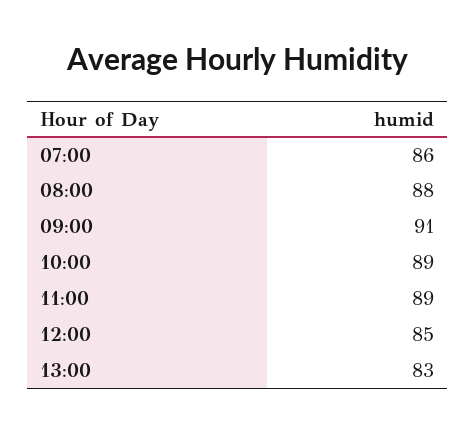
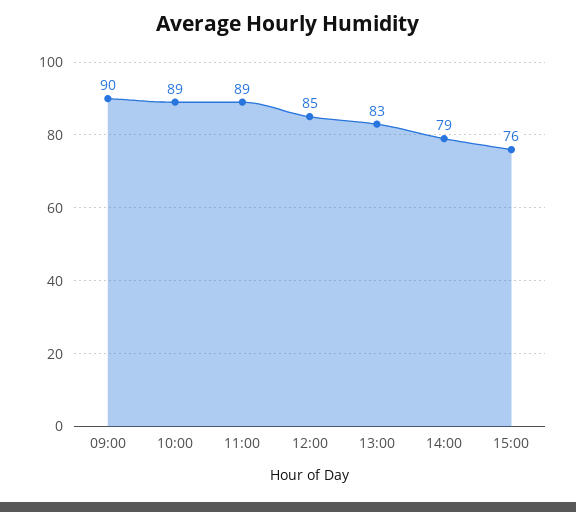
07:00: 86 -> none
08:00: 88 -> none
09:00: 91 -> 90
14:00: none -> 79
15:00: none -> 76

